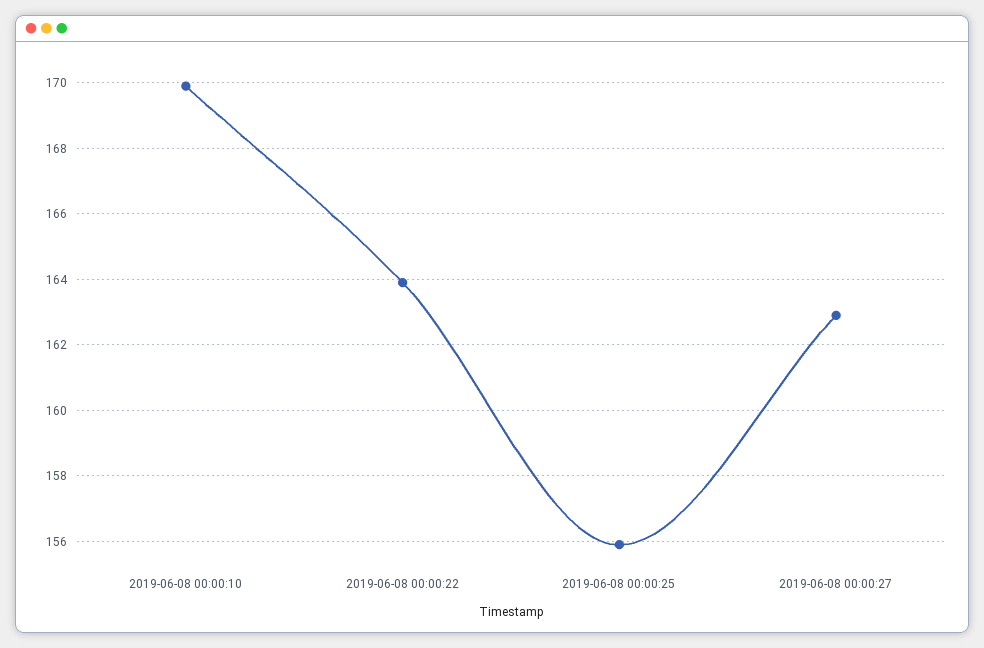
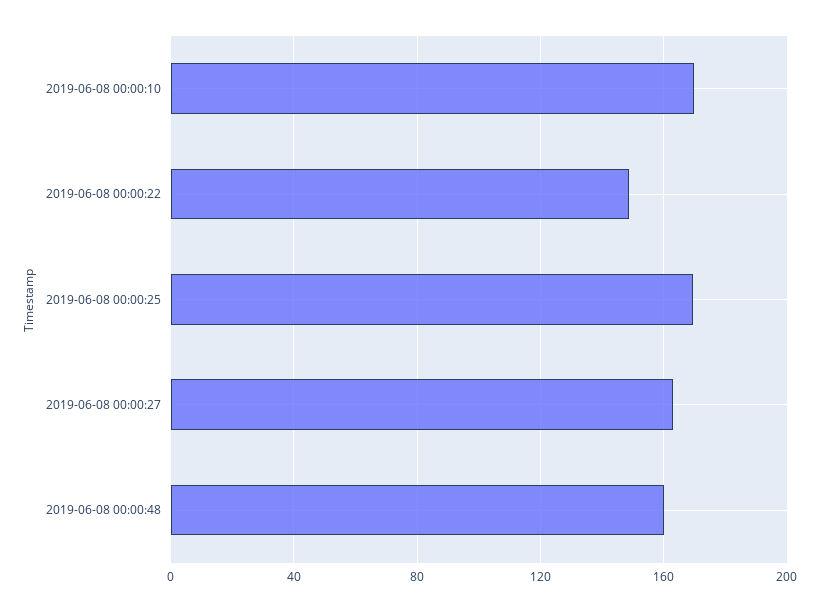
2019-06-08 00:00:22: 164 -> 150
2019-06-08 00:00:25: 156 -> 170
2019-06-08 00:00:48: none -> 160

